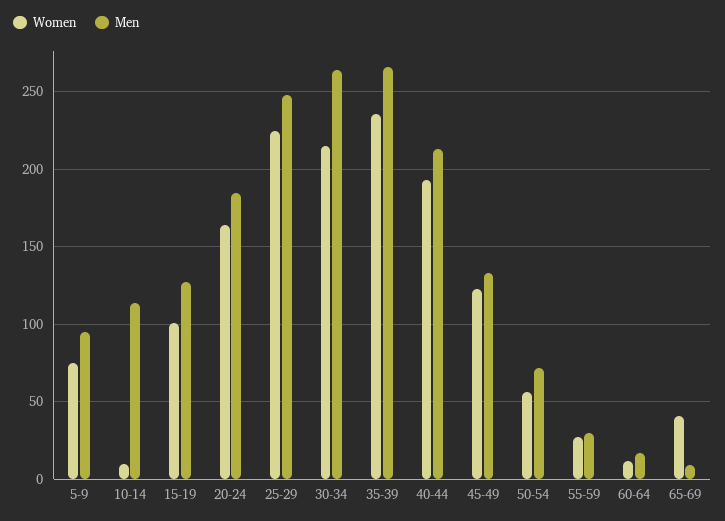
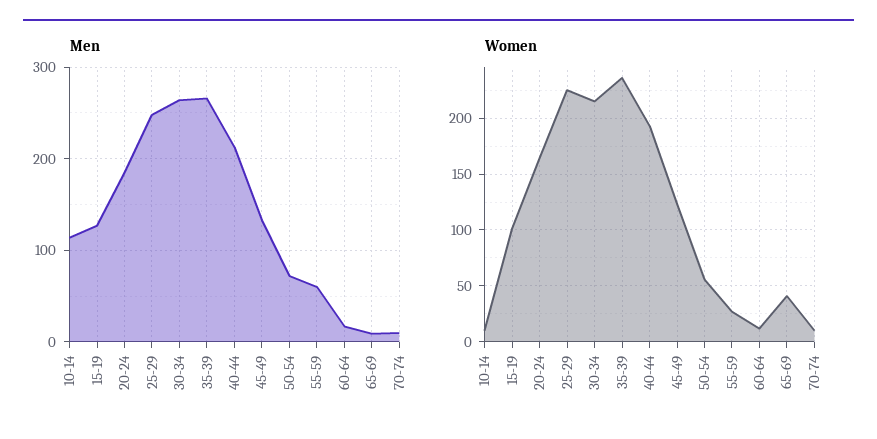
Women, 5-9: 75 -> none
Men, 5-9: 95 -> none
Men, 55-59: 30 -> 60
Men, 70-74: none -> 10
Women, 70-74: none -> 10

